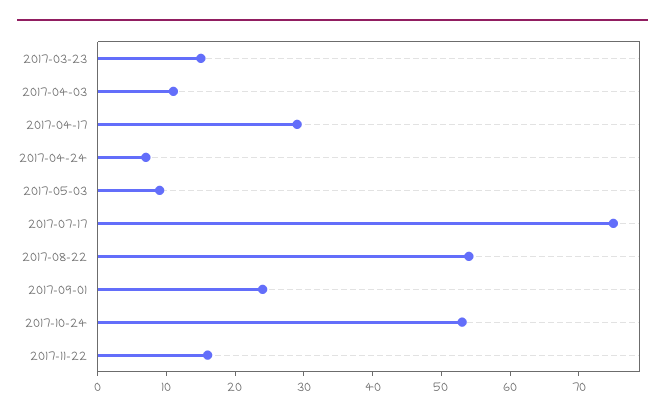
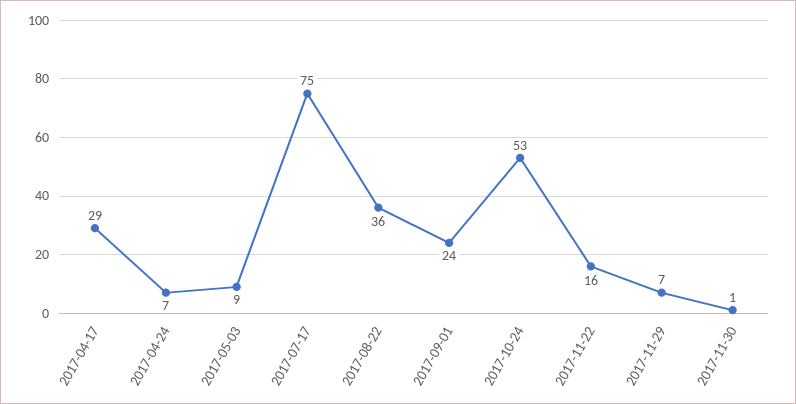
2017-03-23: 15 -> none
2017-04-03: 10 -> none
2017-08-22: 55 -> 36
2017-11-29: none -> 7
2017-11-30: none -> 1

